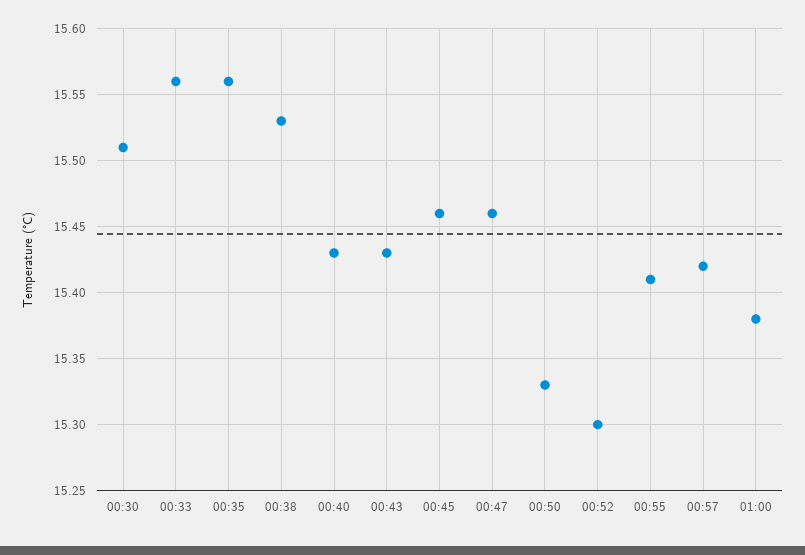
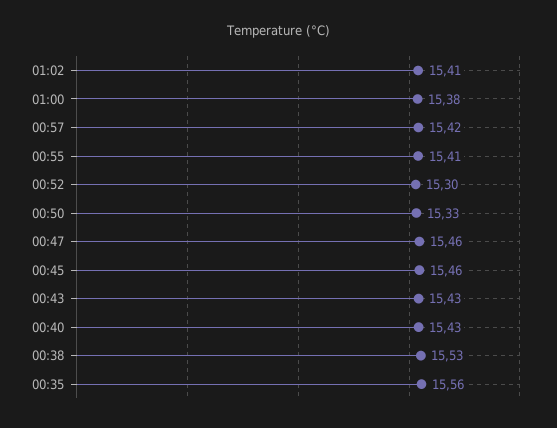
00:30: 15.51 -> none
00:33: 15.56 -> none
01:02: none -> 15.41

